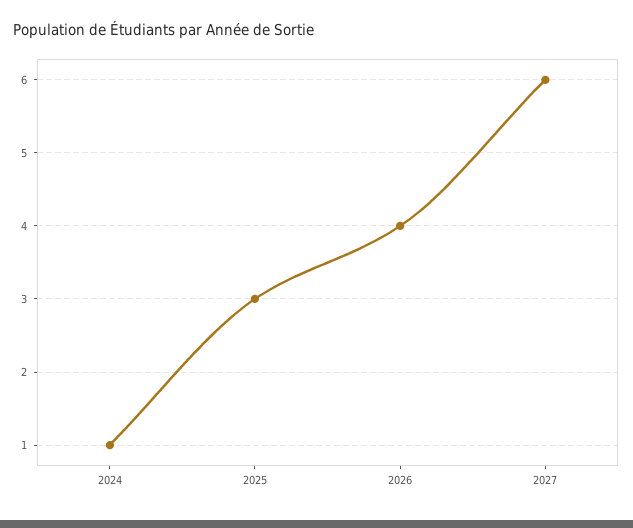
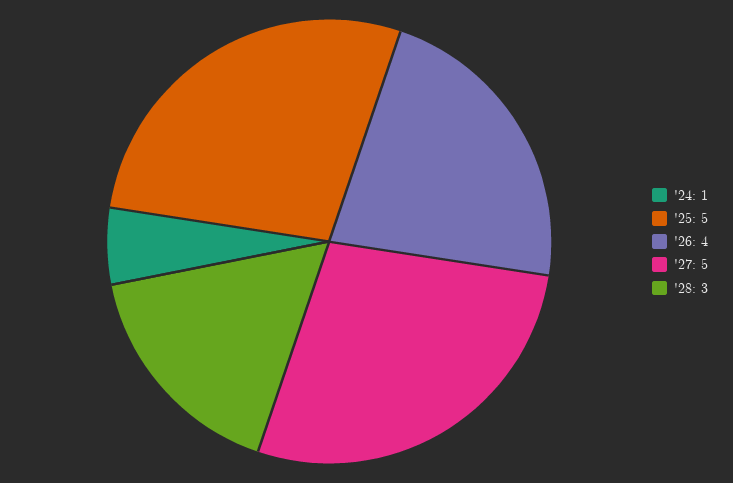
2025: 3 -> 5
2027: 6 -> 5
'28: none -> 3

